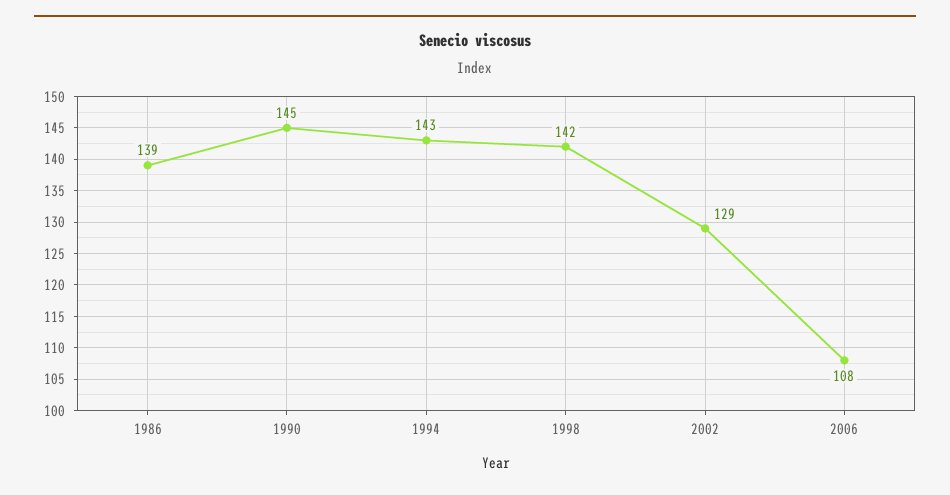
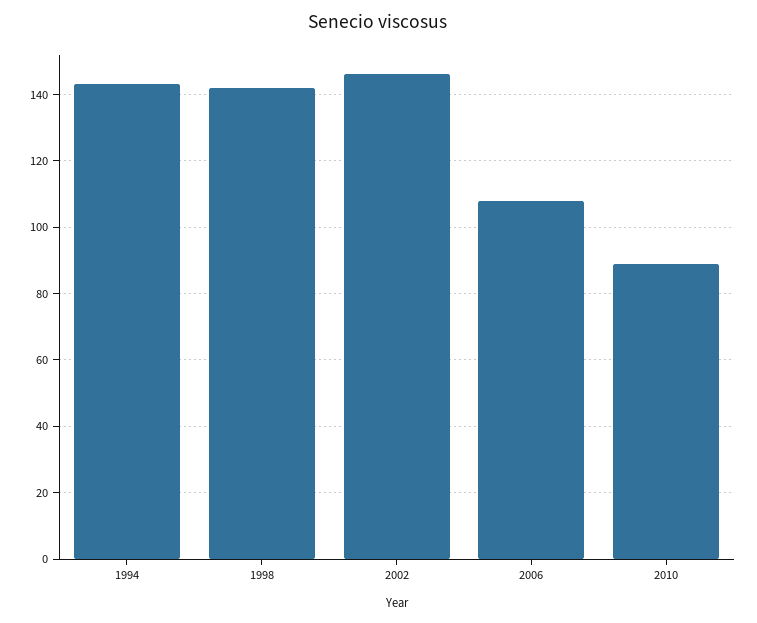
1986: 139 -> none
1990: 145 -> none
2002: 129 -> 145
2010: none -> 90

